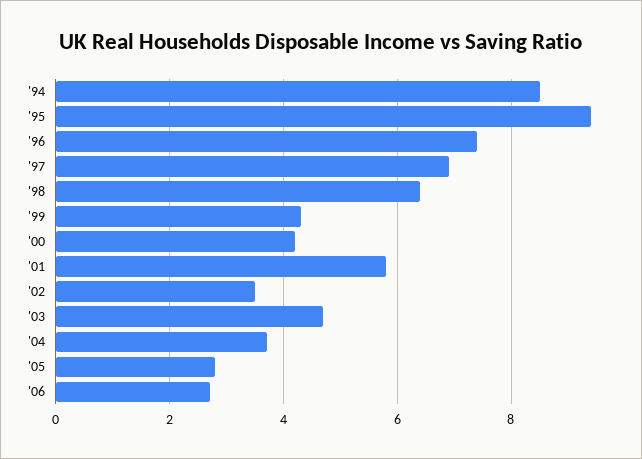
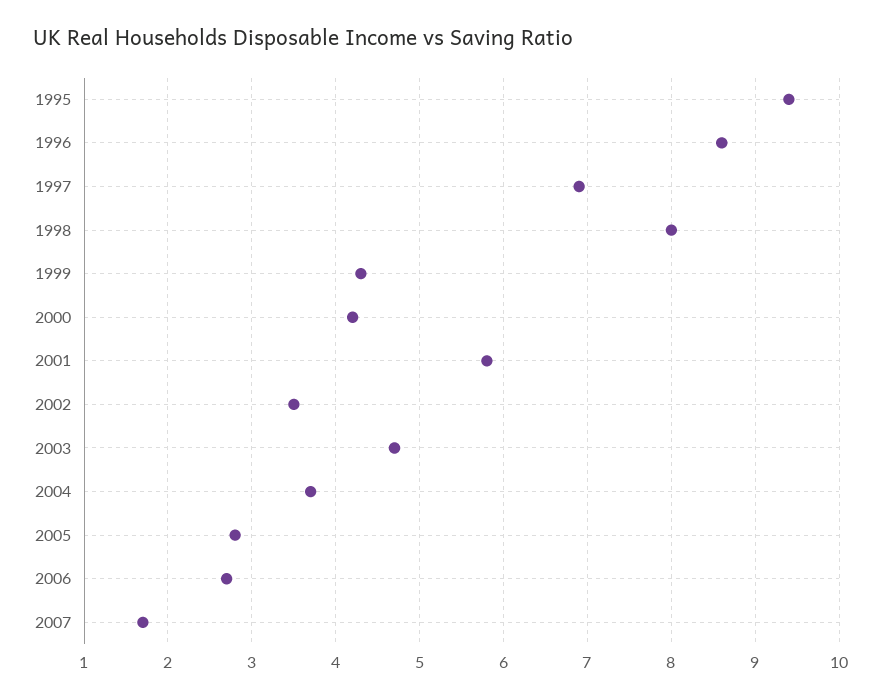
'94: 8.5 -> none
'96: 7.5 -> 8.6
'98: 6.5 -> 8
2007: none -> 1.7

